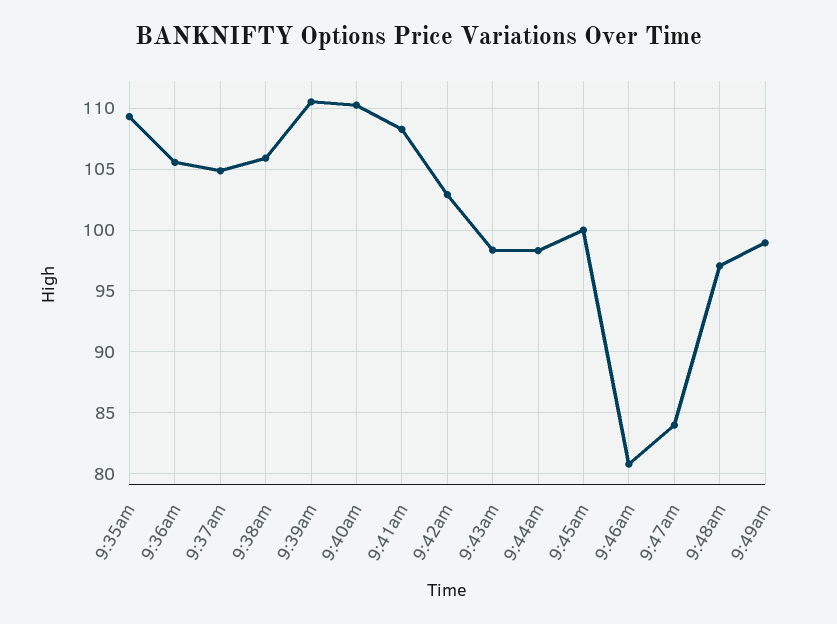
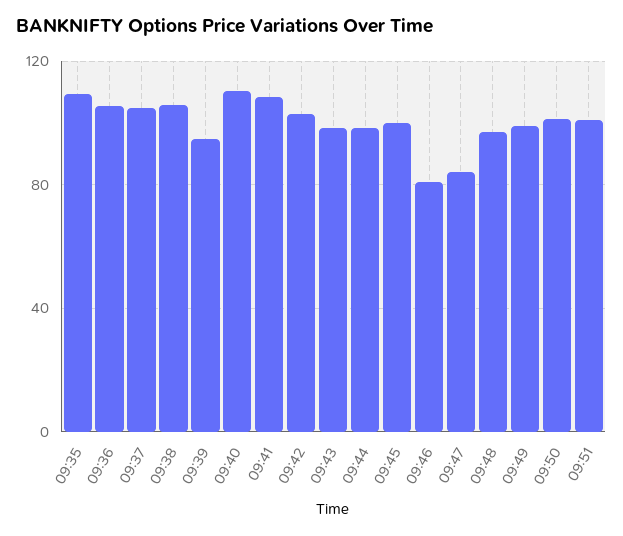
9:39am: 110.5 -> 95
09:50: none -> 100
09:51: none -> 100

